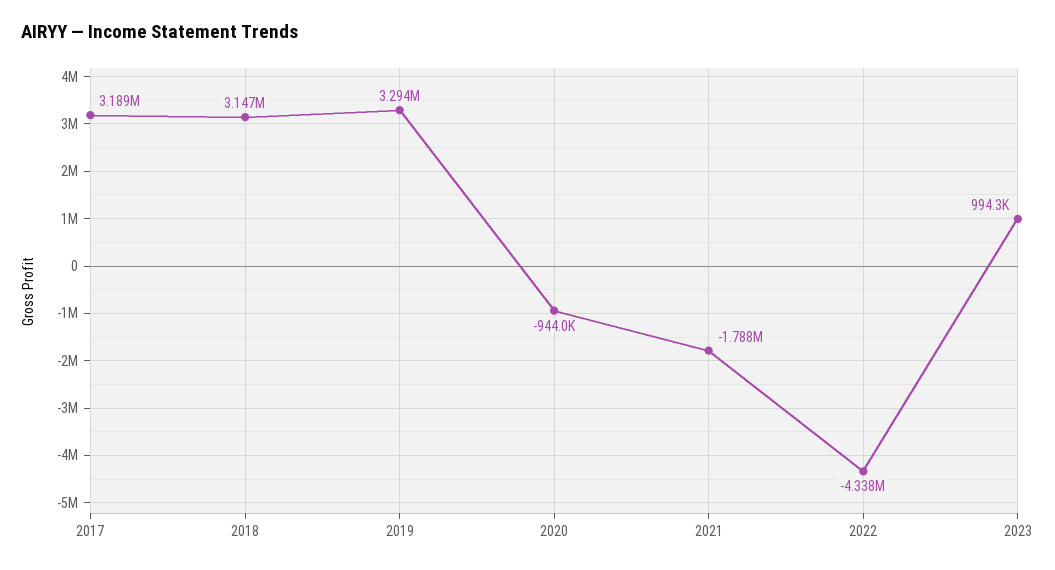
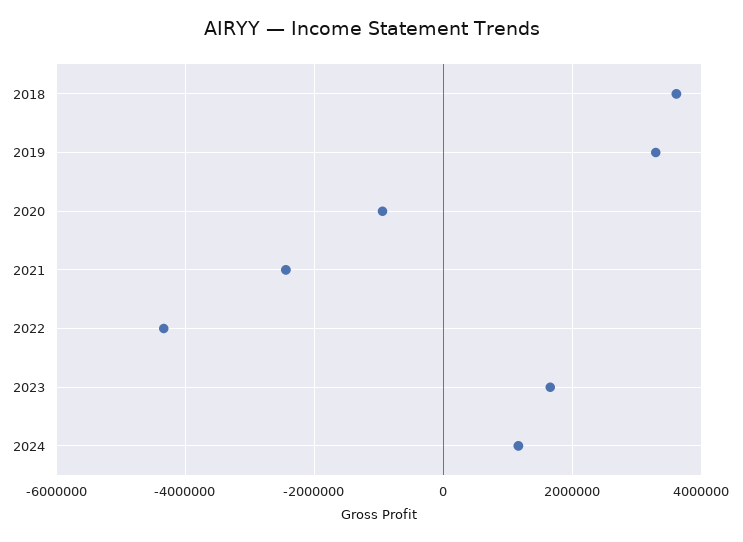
2017: 3189000 -> none
2018: 3147000 -> 3600000
2021: -1788000 -> -2400000
2023: 994300 -> 1600000
2024: none -> 1200000

